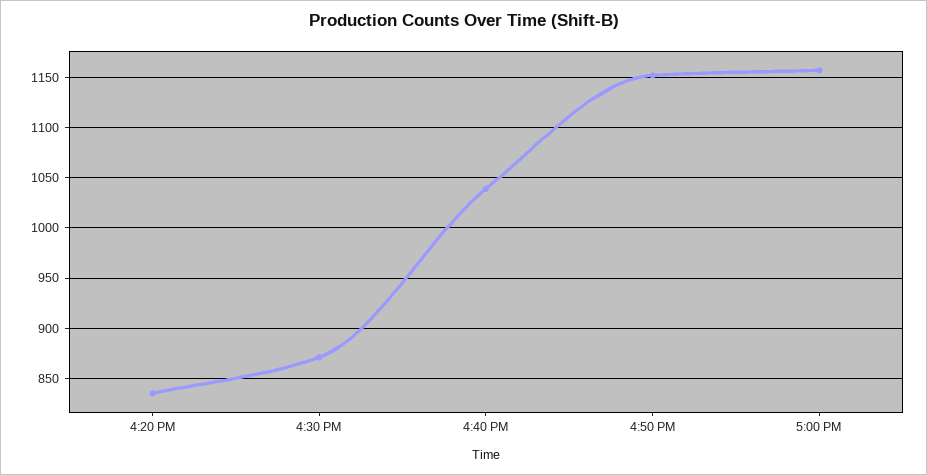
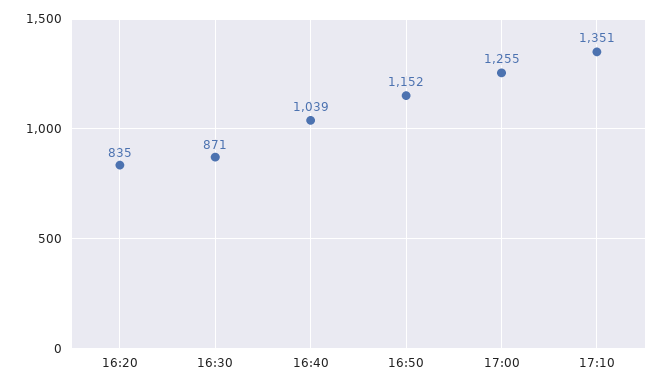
5:00 PM: 1160 -> 1255
17:10: none -> 1351

